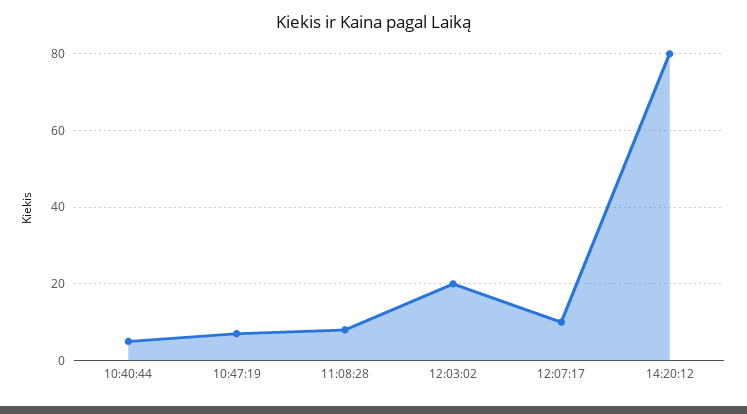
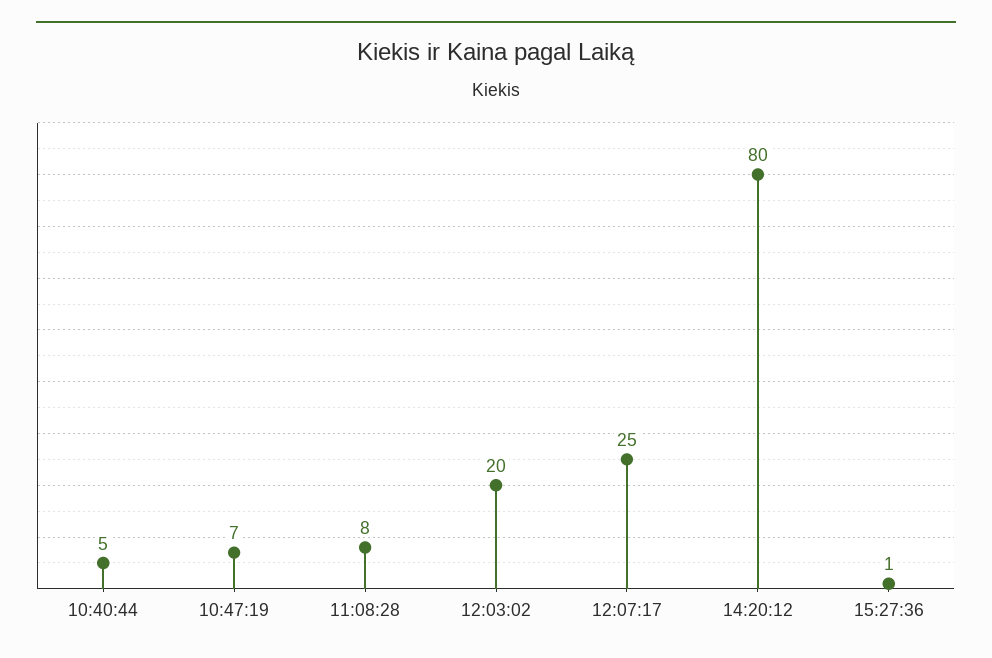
12:07:17: 10 -> 25
15:27:36: none -> 1

